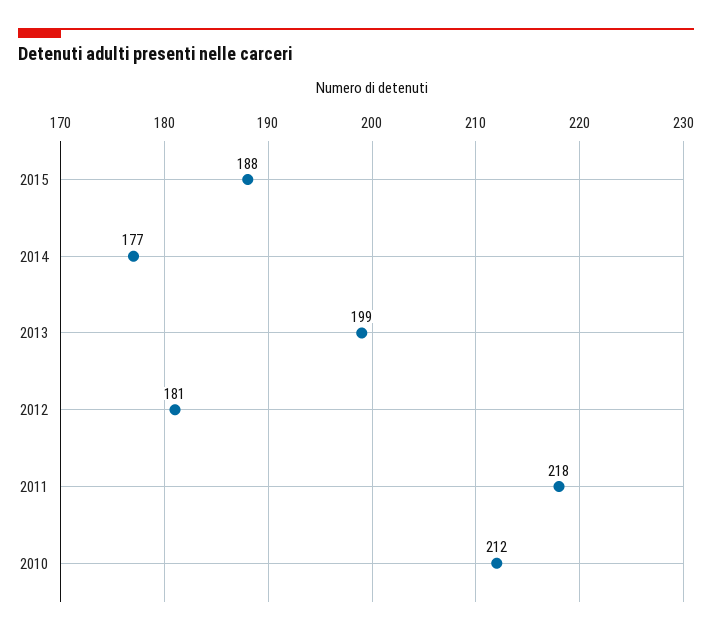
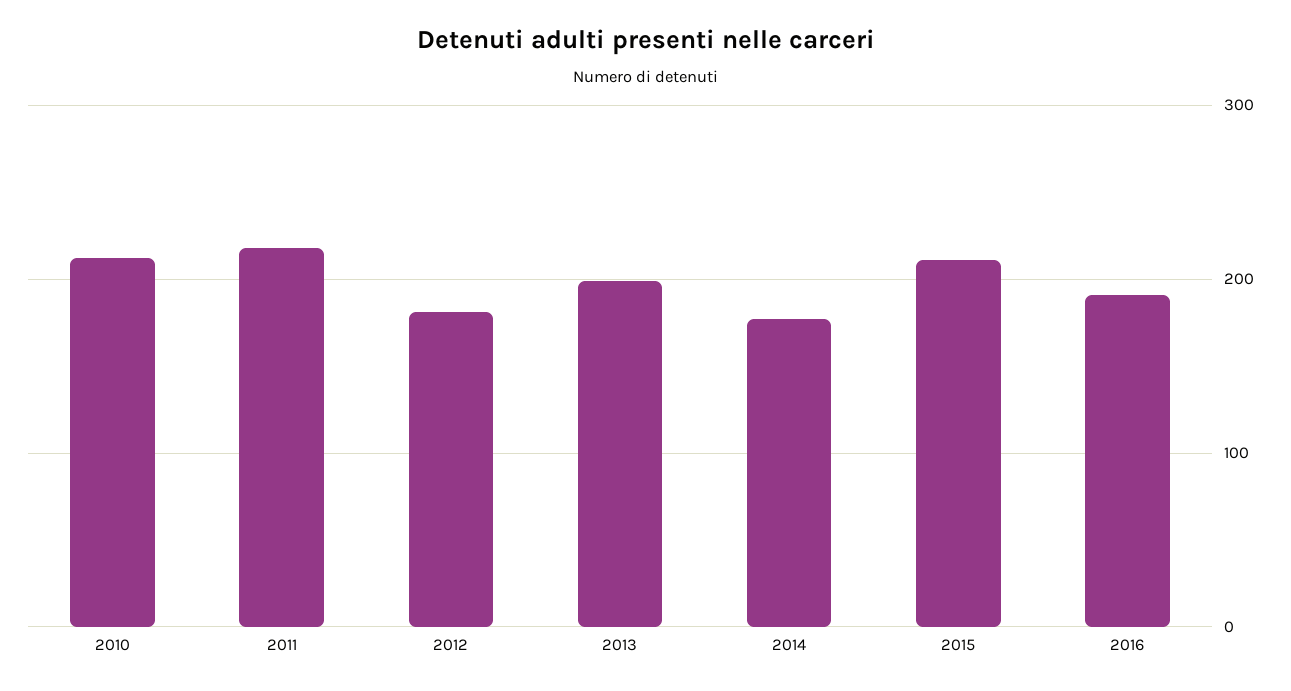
2015: 188 -> 210
2016: none -> 190

